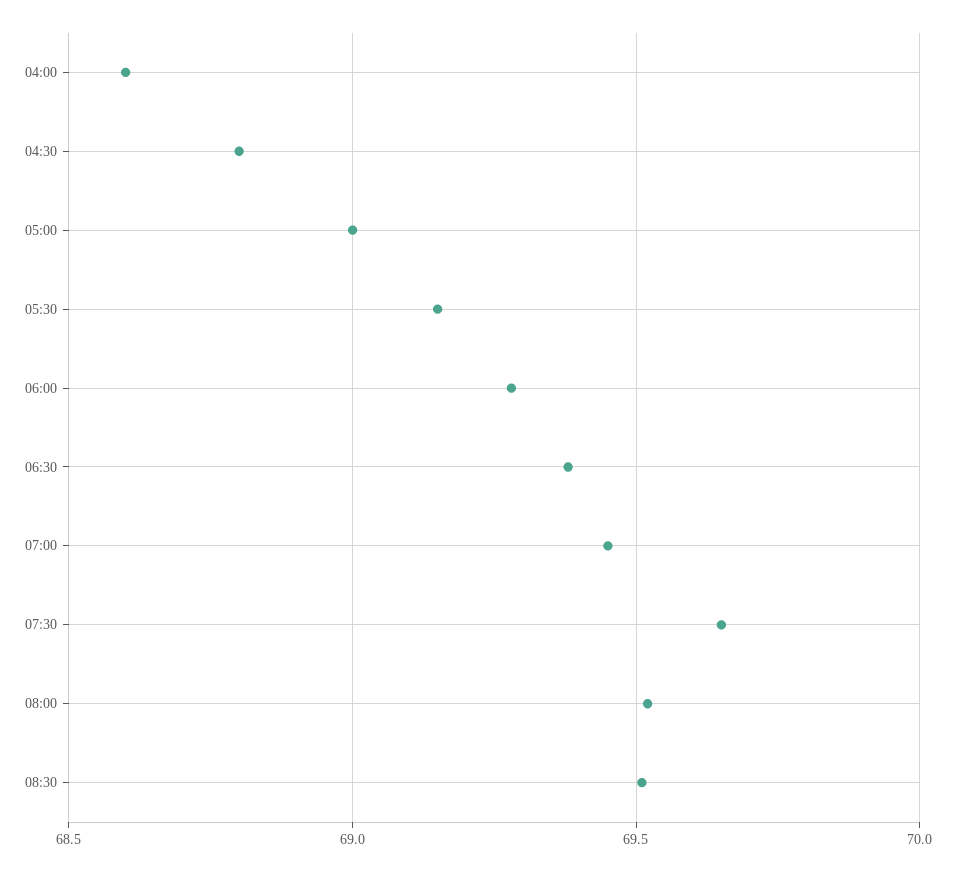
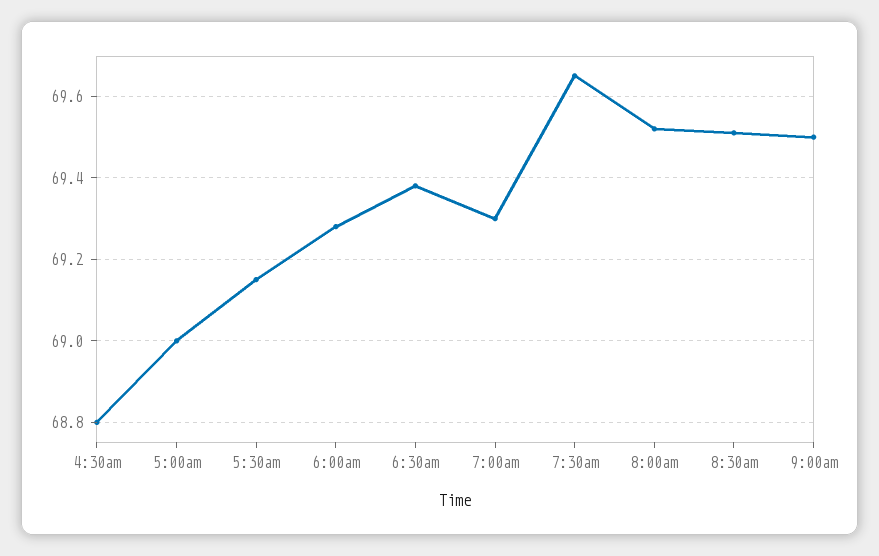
04:00: 68.6 -> none
07:00: 69.45 -> 69.3
9:00am: none -> 69.5

